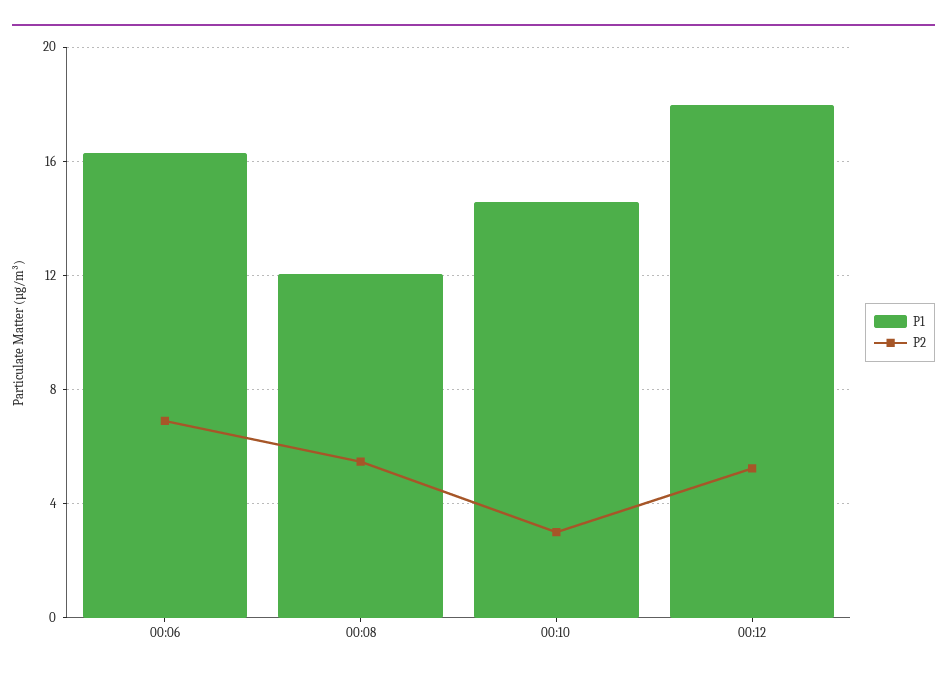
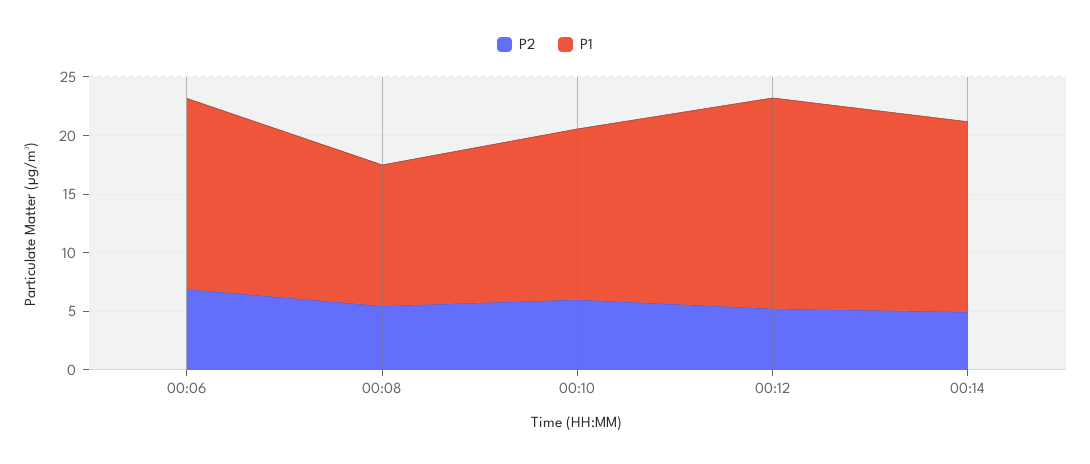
P2, 00:10: 3 -> 6
P2, 00:14: none -> 5
P1, 00:14: none -> 16

